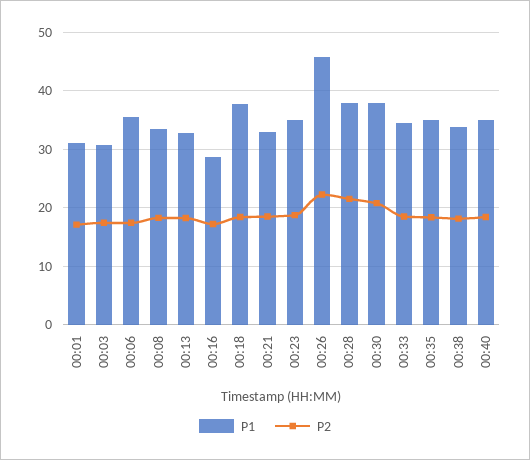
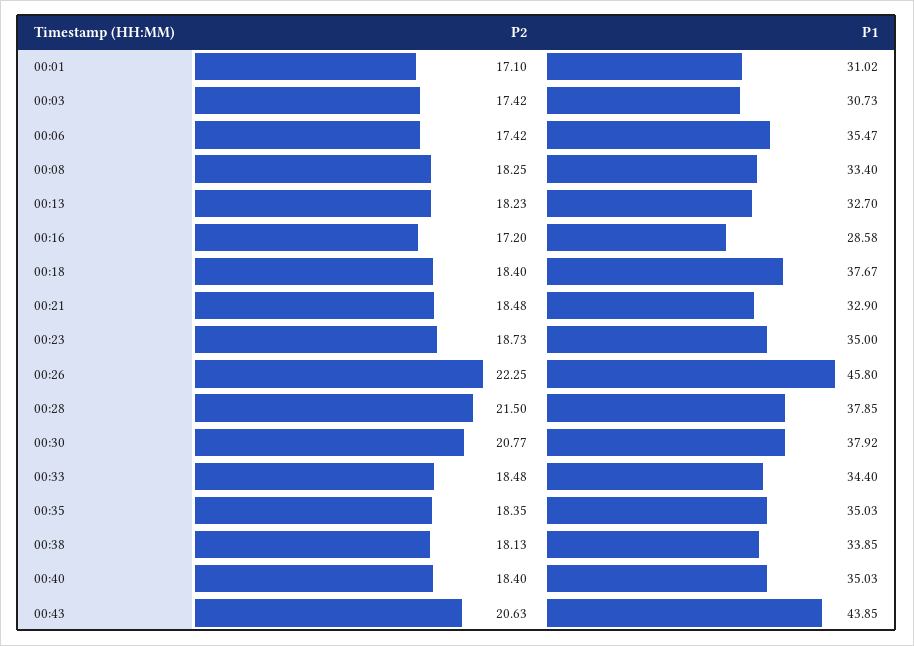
P2, 00:43: none -> 20.63
P1, 00:43: none -> 43.85

